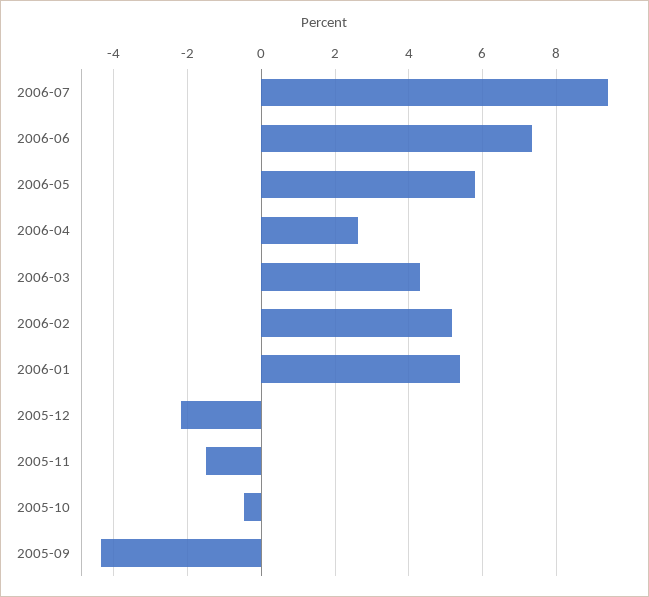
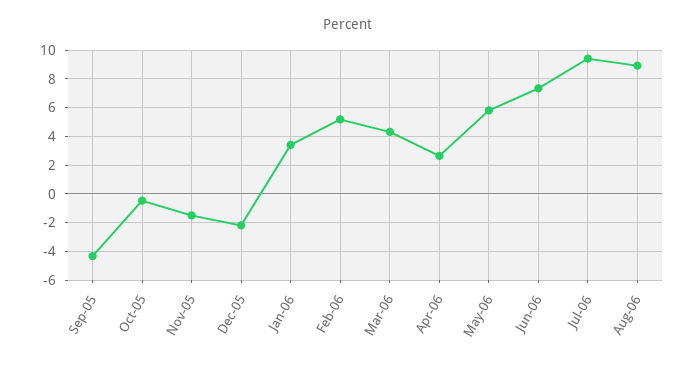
2006-01: 5.4 -> 3.5
Aug-06: none -> 9

